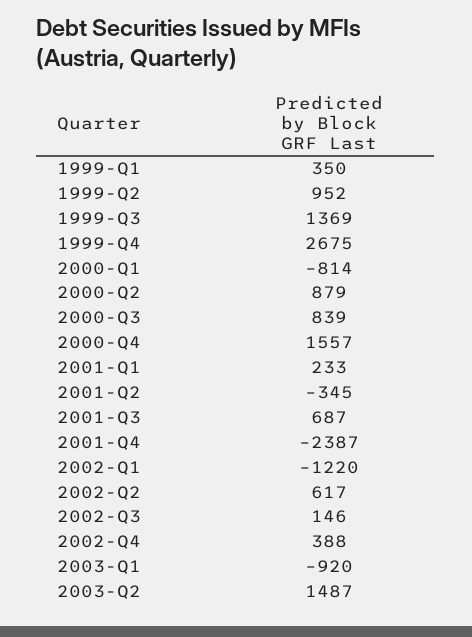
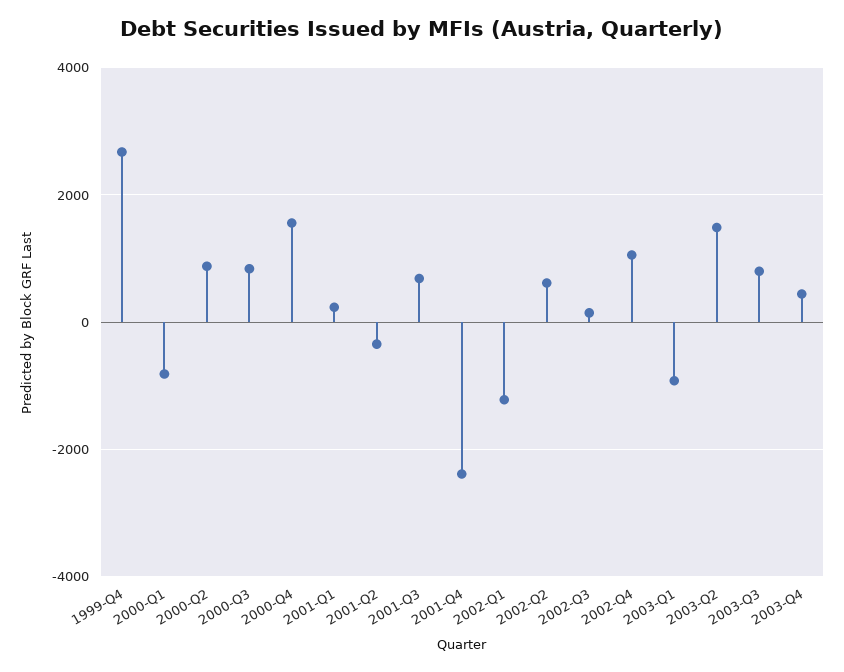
1999-Q1: 350 -> none
1999-Q2: 952 -> none
1999-Q3: 1369 -> none
2002-Q4: 388 -> 1000
2003-Q3: none -> 800
2003-Q4: none -> 400

